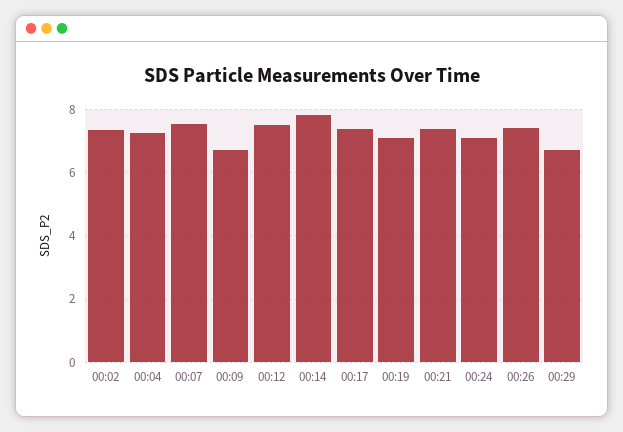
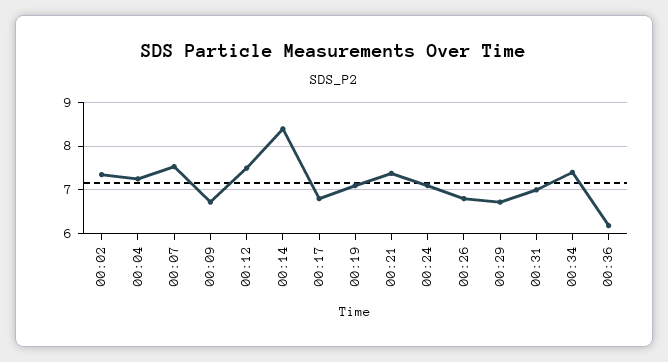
00:14: 7.8 -> 8.4
00:17: 7.4 -> 6.8
00:26: 7.4 -> 6.8
00:31: none -> 7
00:34: none -> 7.4
00:36: none -> 6.2

